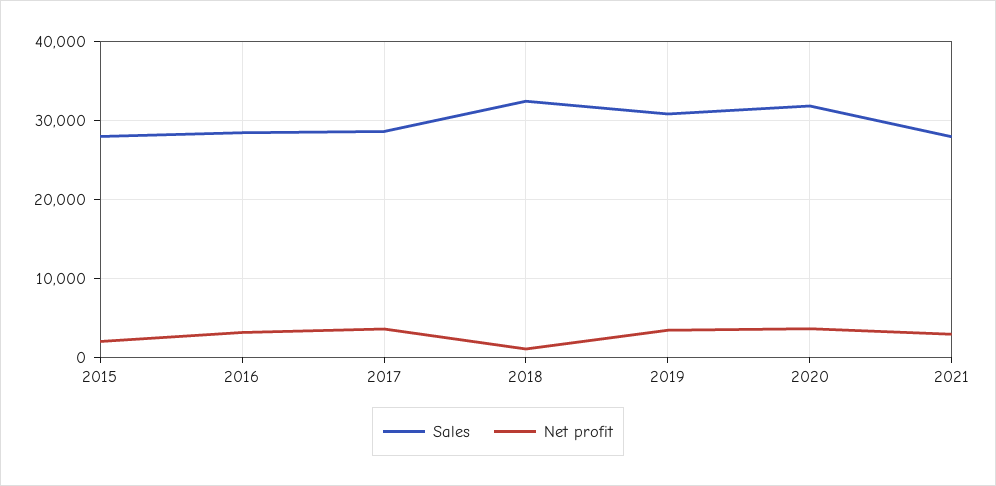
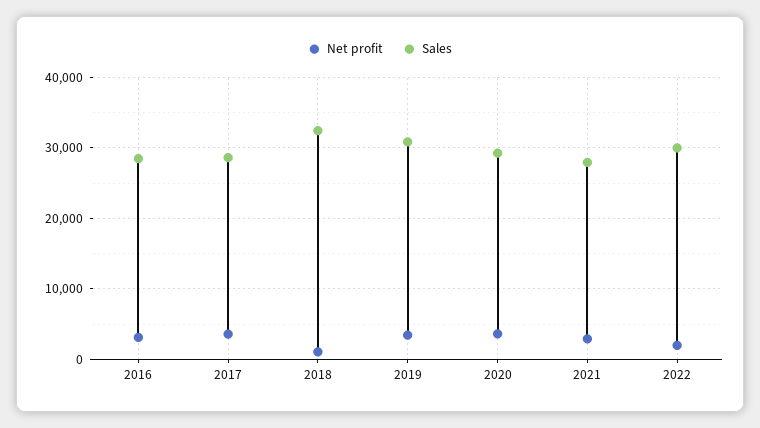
Sales, 2015: 28000 -> none
Net profit, 2015: 2000 -> none
Sales, 2020: 32000 -> 29000
Net profit, 2022: none -> 2000
Sales, 2022: none -> 30000

